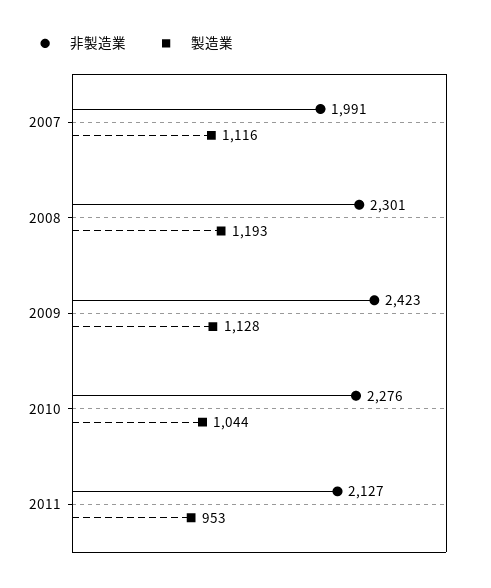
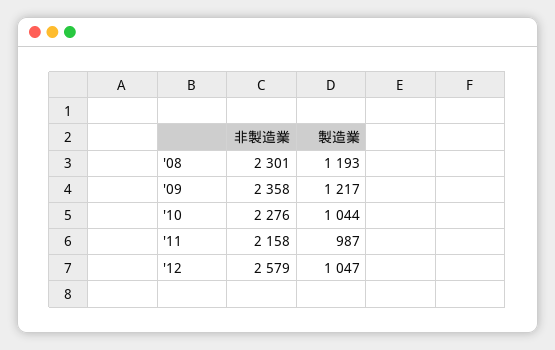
非製造業, 2007: 1991 -> none
製造業, 2007: 1116 -> none
非製造業, 2009: 2423 -> 2358
製造業, 2009: 1128 -> 1217
非製造業, 2011: 2127 -> 2158
製造業, 2011: 953 -> 987
非製造業, '12: none -> 2579
製造業, '12: none -> 1047

